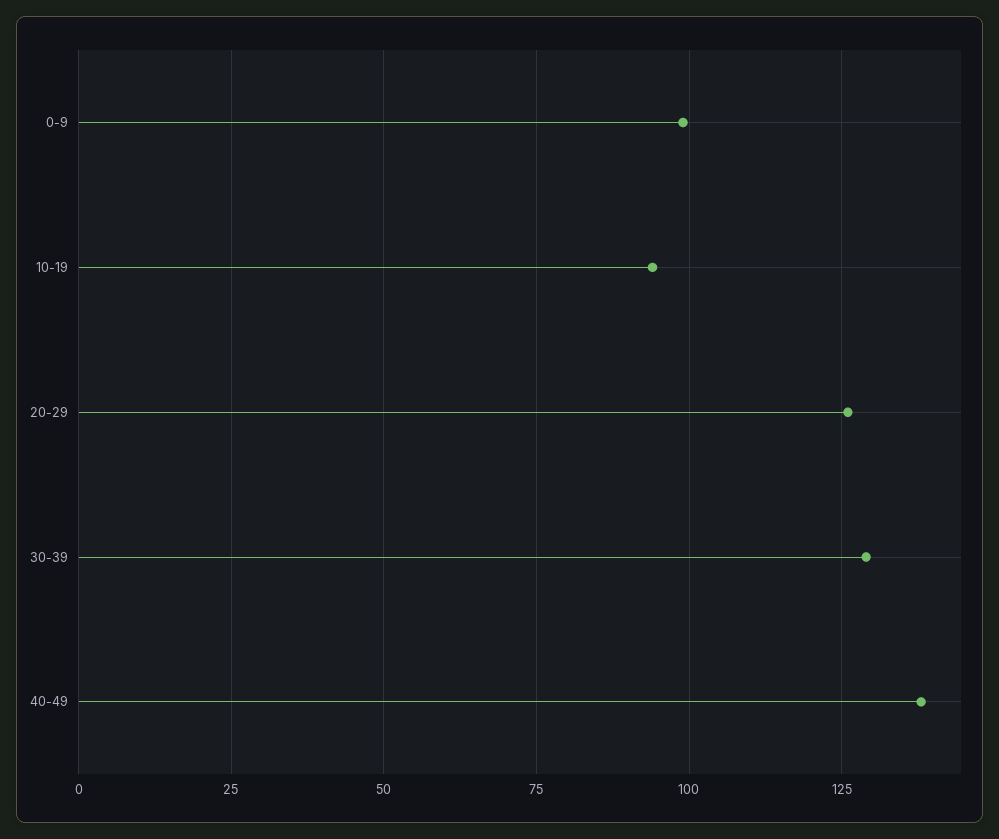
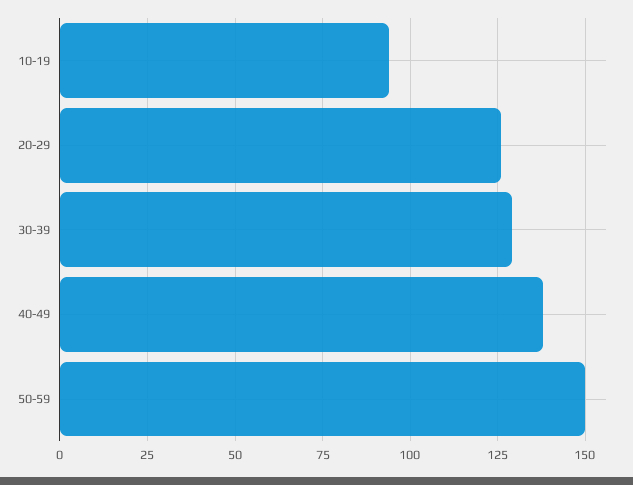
0-9: 100 -> none
50-59: none -> 150

